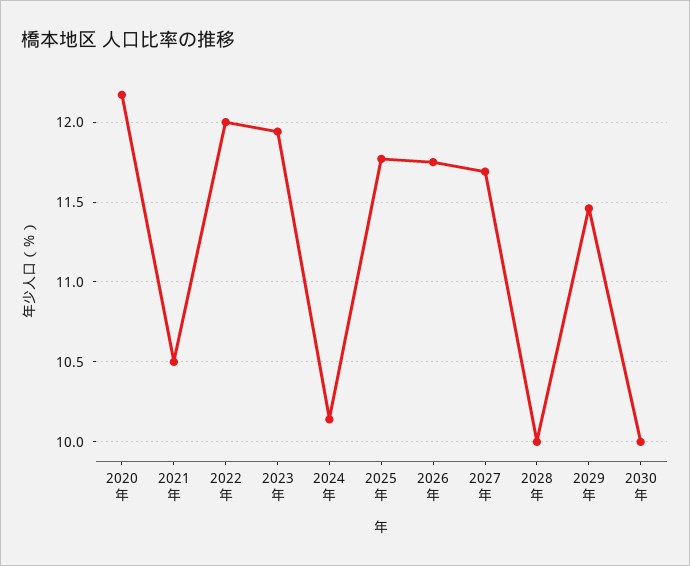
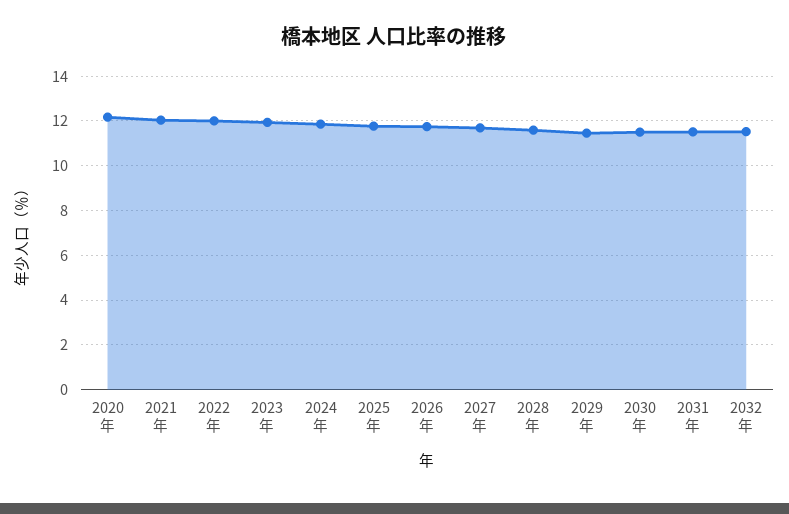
2021年: 10.5 -> 12
2024年: 10.15 -> 12
2028年: 10 -> 11.5
2030年: 10 -> 11.5
2031年: none -> 11.5
2032年: none -> 11.5

